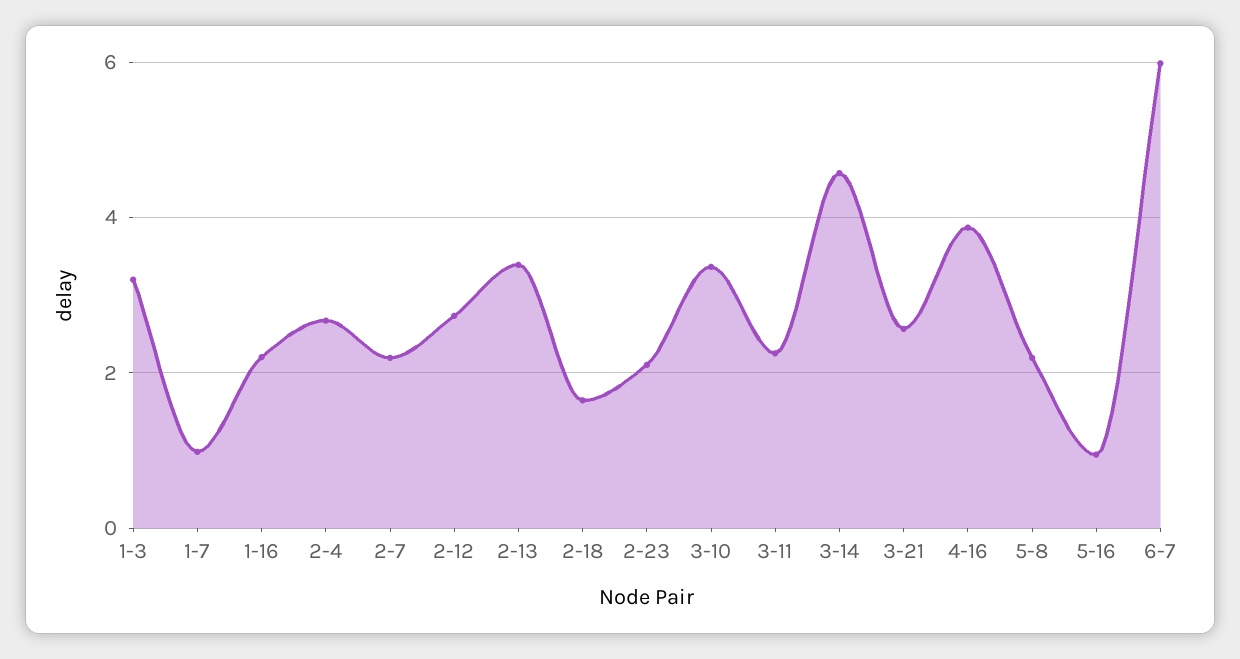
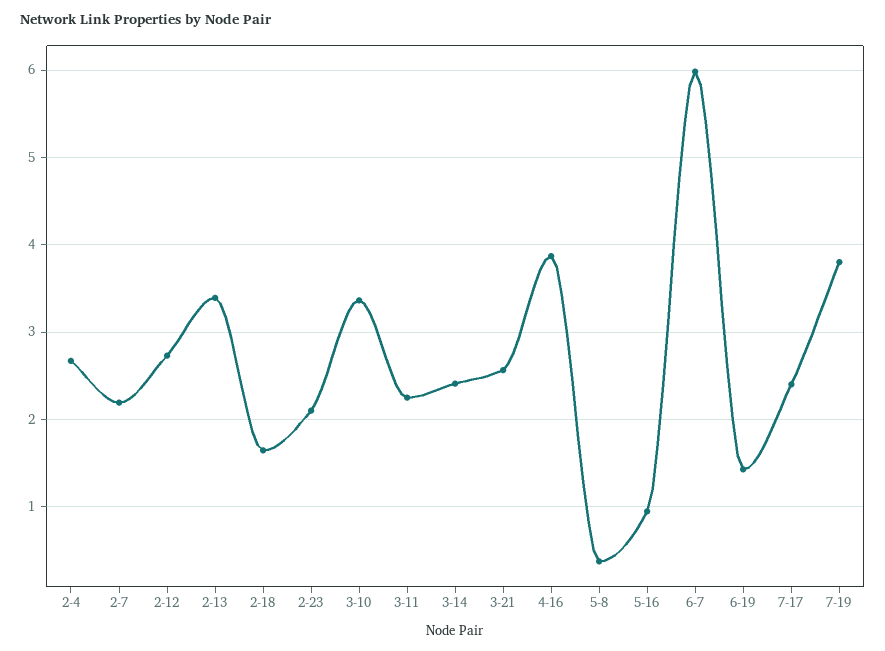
1-3: 3.2 -> none
1-7: 1 -> none
1-16: 2.2 -> none
3-14: 4.6 -> 2.4
5-8: 2.2 -> 0.4
6-19: none -> 1.4
7-17: none -> 2.4
7-19: none -> 3.8

